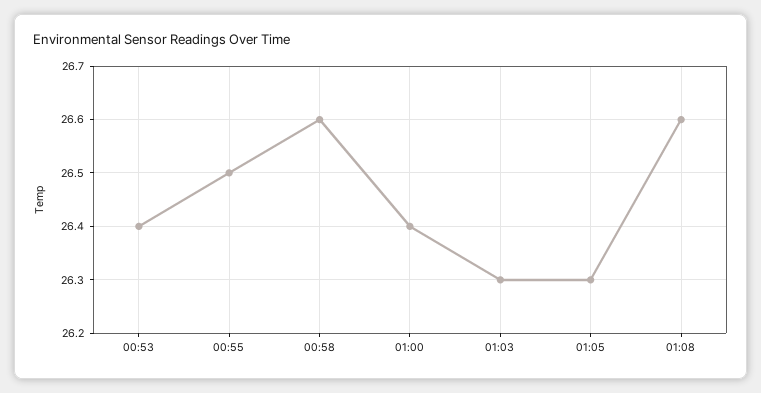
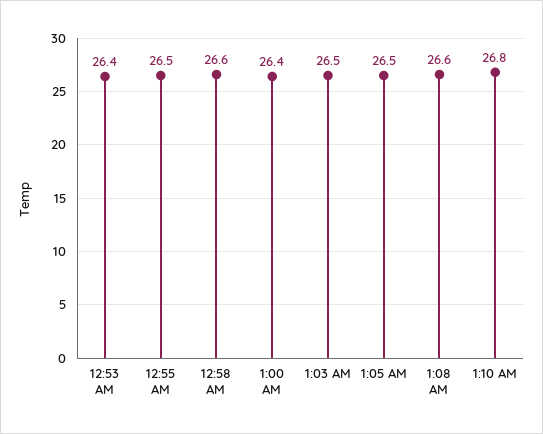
01:03: 26.3 -> 26.5
01:05: 26.3 -> 26.5
1:10 AM: none -> 26.8

